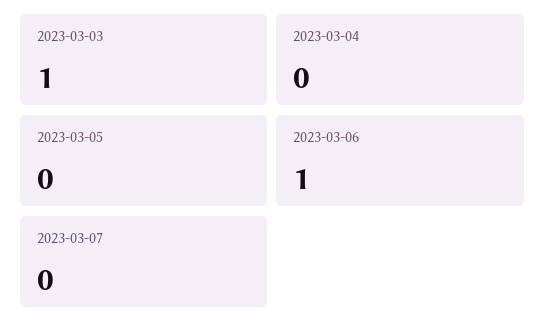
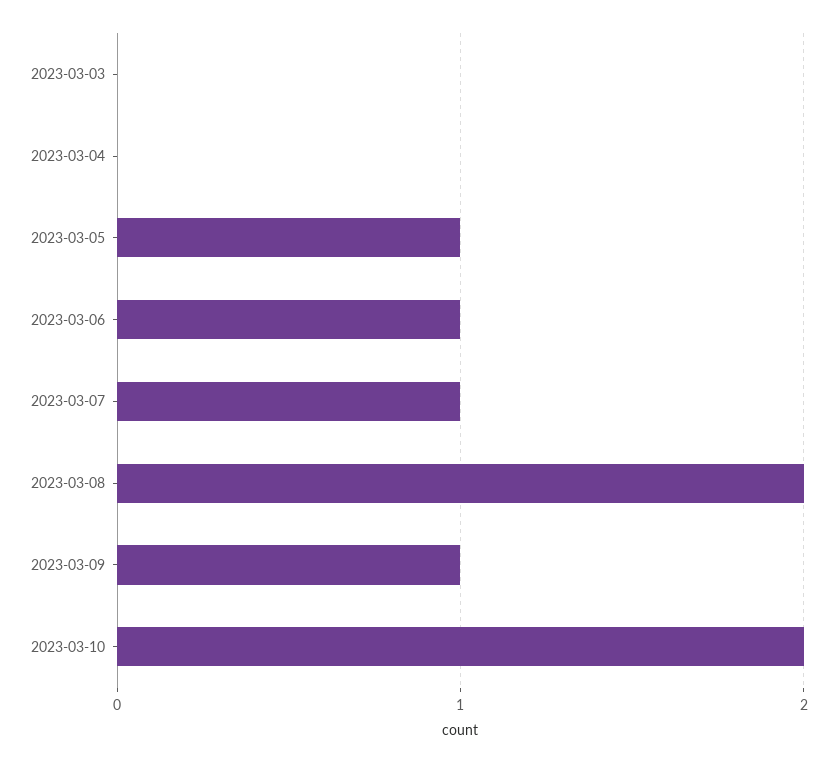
2023-03-03: 1 -> 0
2023-03-05: 0 -> 1
2023-03-07: 0 -> 1
2023-03-08: none -> 2
2023-03-09: none -> 1
2023-03-10: none -> 2

